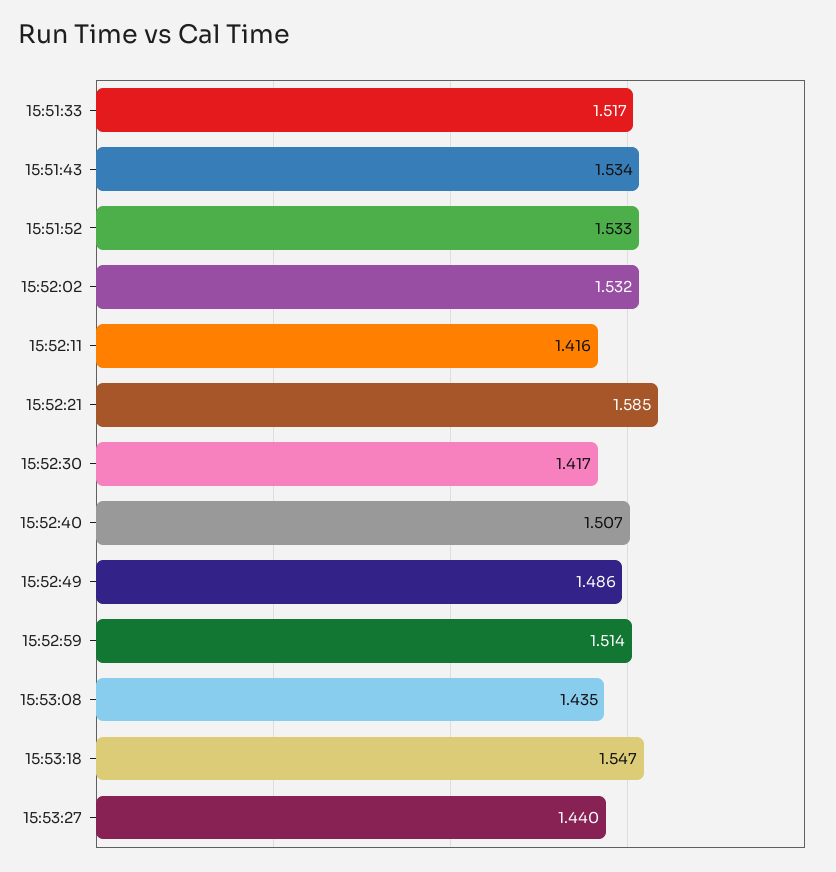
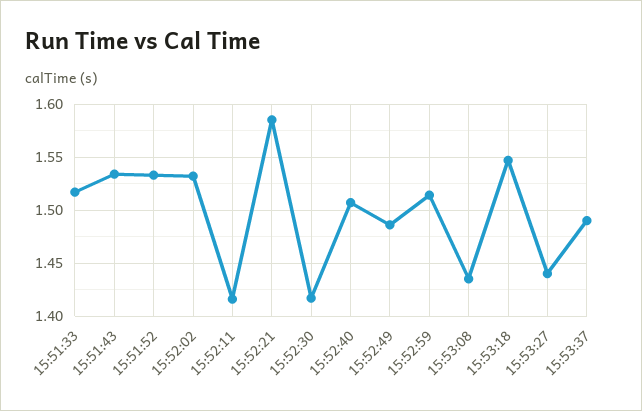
15:53:37: none -> 1.49

